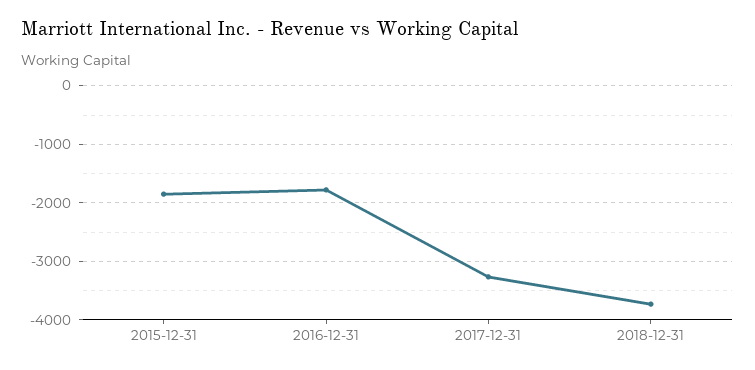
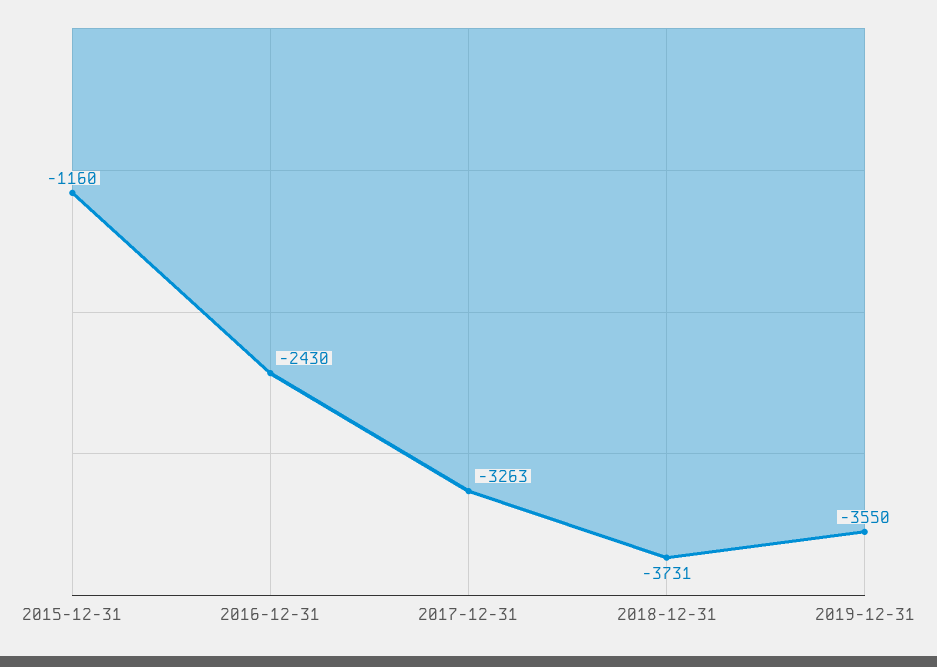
2015-12-31: -1800 -> -1160
2016-12-31: -1800 -> -2430
2019-12-31: none -> -3550

